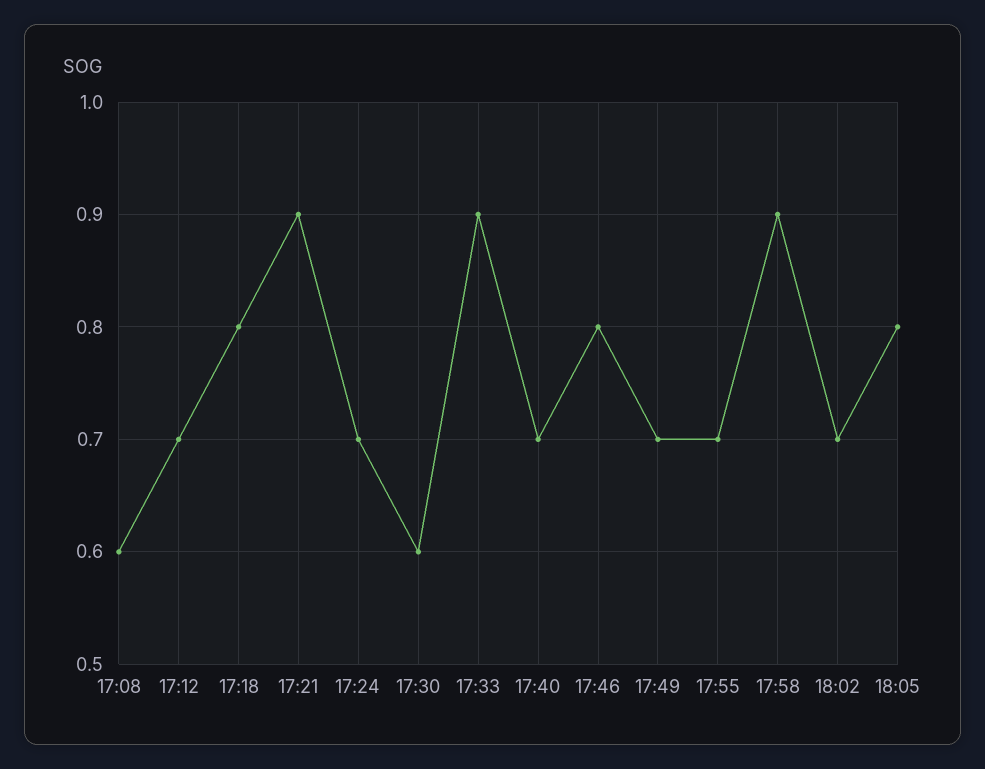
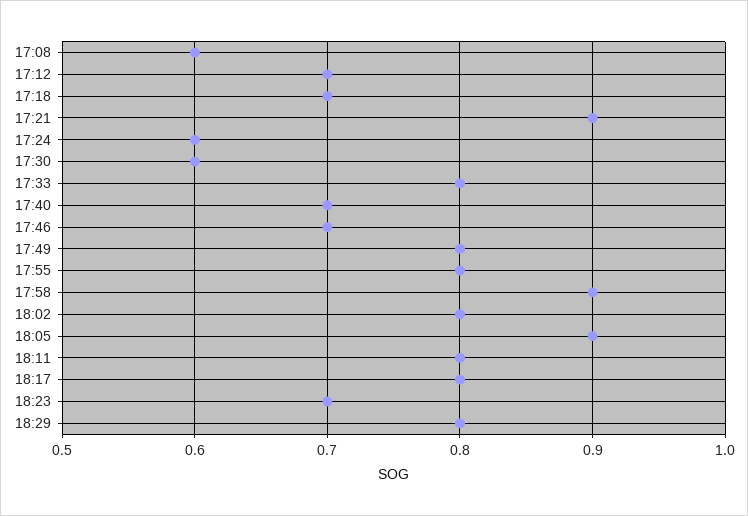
17:18: 0.8 -> 0.7
17:24: 0.7 -> 0.6
17:33: 0.9 -> 0.8
17:46: 0.8 -> 0.7
17:49: 0.7 -> 0.8
17:55: 0.7 -> 0.8
18:02: 0.7 -> 0.8
18:05: 0.8 -> 0.9
18:11: none -> 0.8
18:17: none -> 0.8
18:23: none -> 0.7
18:29: none -> 0.8

